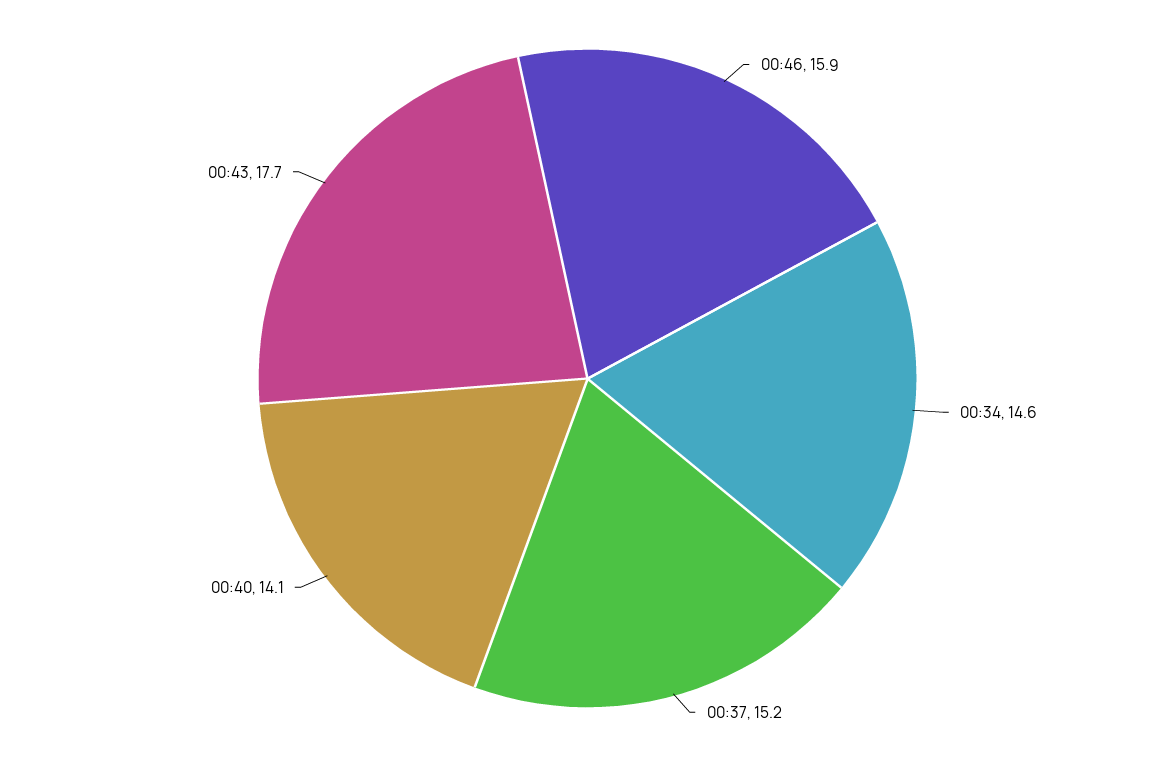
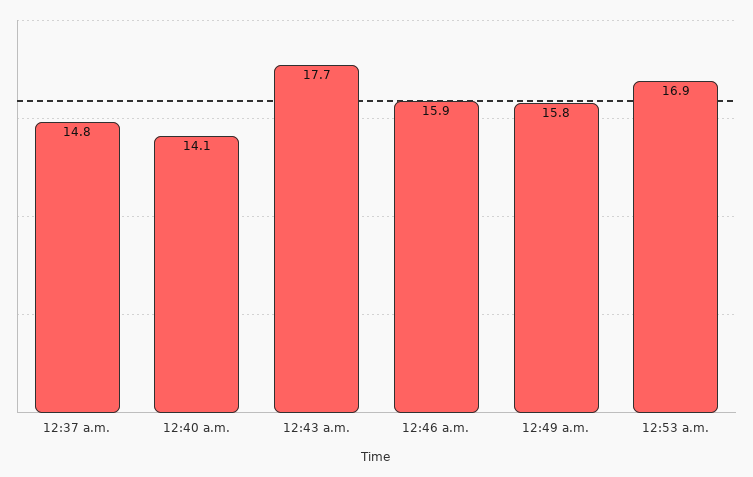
00:34: 14.6 -> none
00:37: 15.2 -> 14.8
12:49 a.m.: none -> 15.8
12:53 a.m.: none -> 16.9

